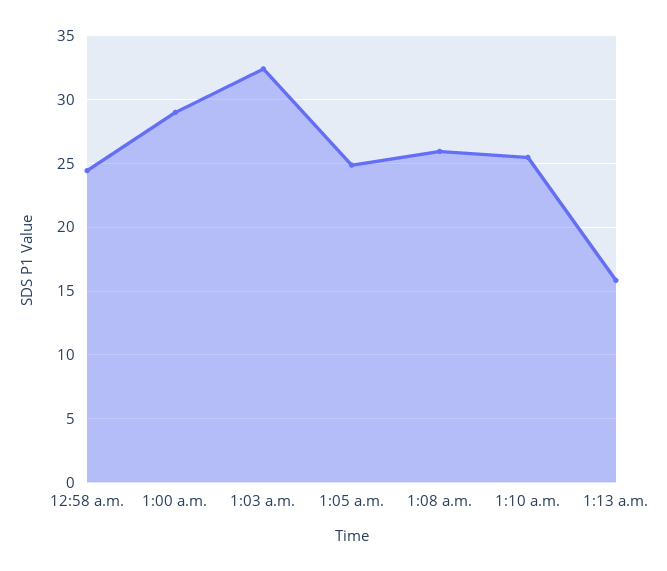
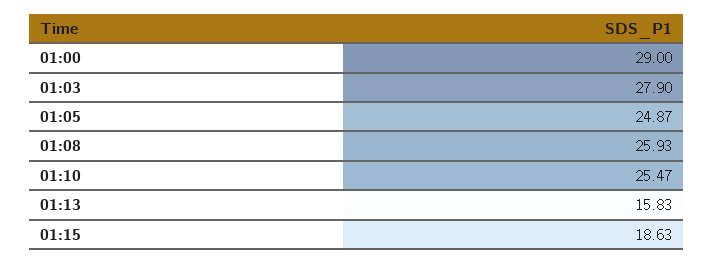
12:58 a.m.: 24.5 -> none
1:03 a.m.: 32.5 -> 27.9
01:15: none -> 18.63

